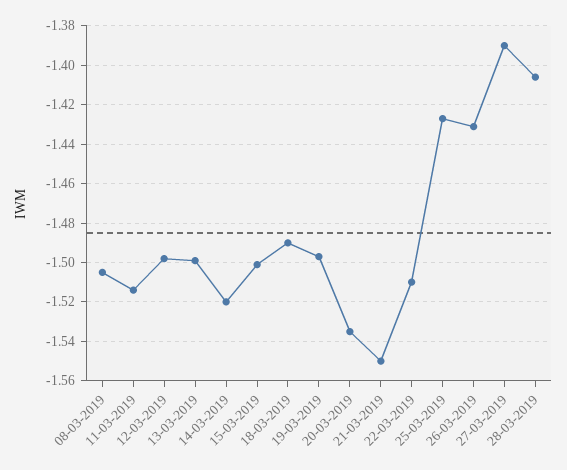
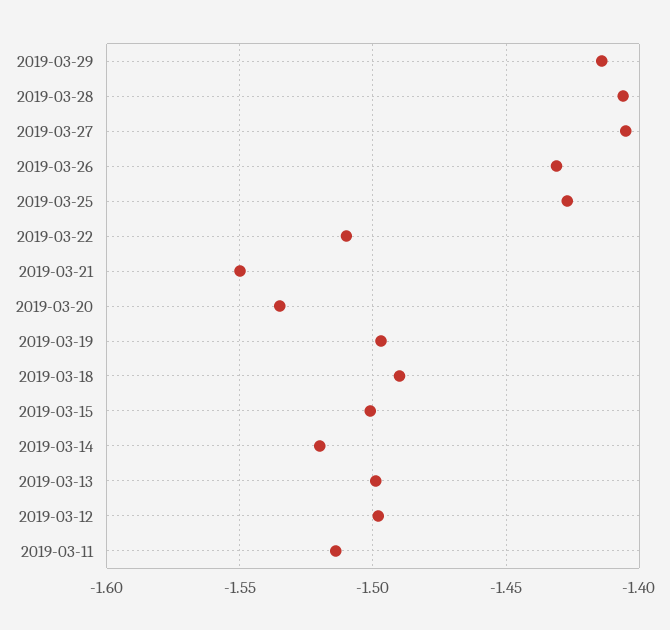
08-03-2019: -1.505 -> none
27-03-2019: -1.39 -> -1.405
2019-03-29: none -> -1.415

